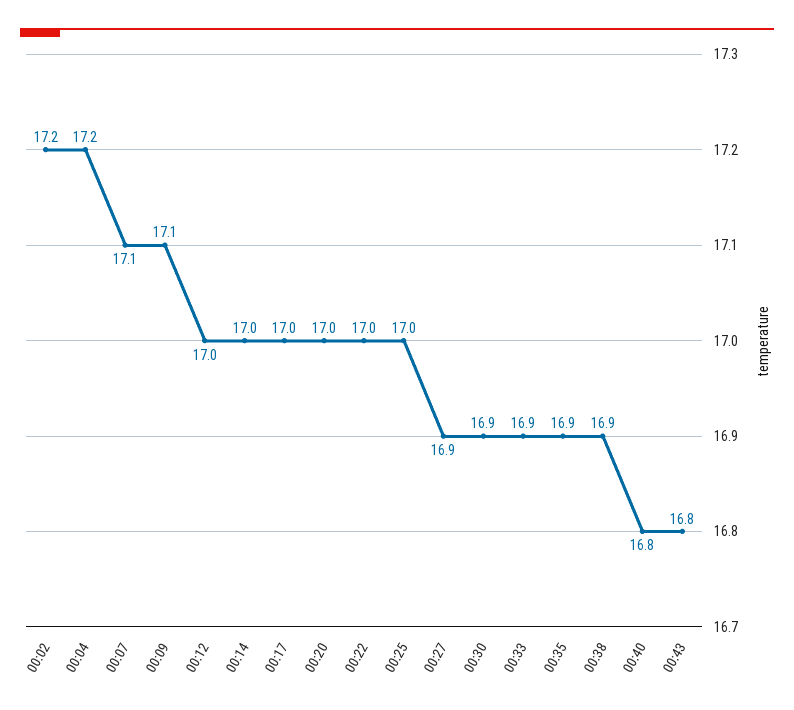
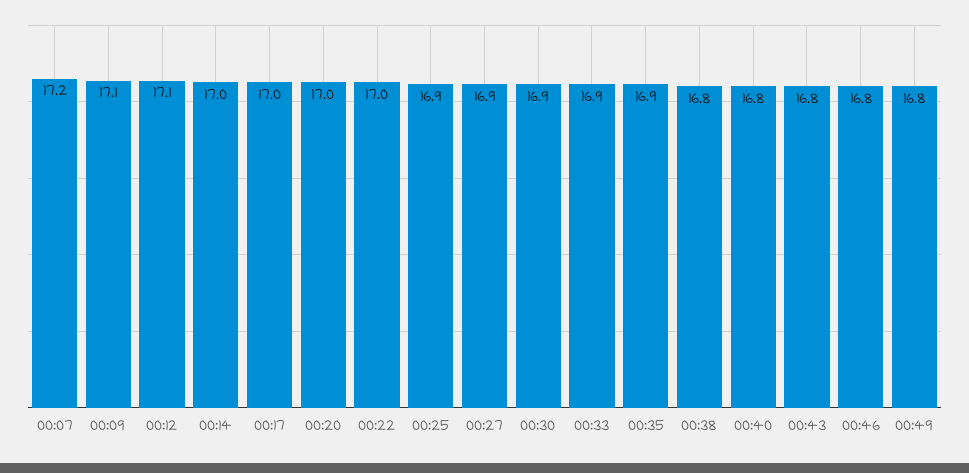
00:02: 17.2 -> none
00:04: 17.2 -> none
00:07: 17.1 -> 17.2
00:12: 17 -> 17.1
00:25: 17 -> 16.9
00:38: 16.9 -> 16.8
00:46: none -> 16.8
00:49: none -> 16.8

